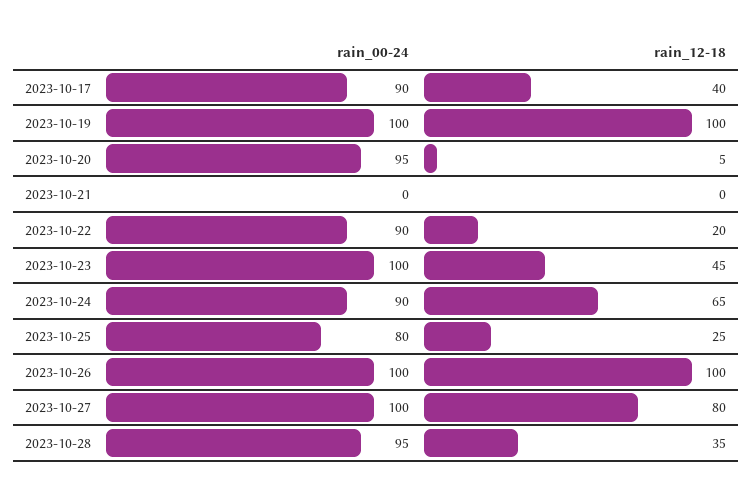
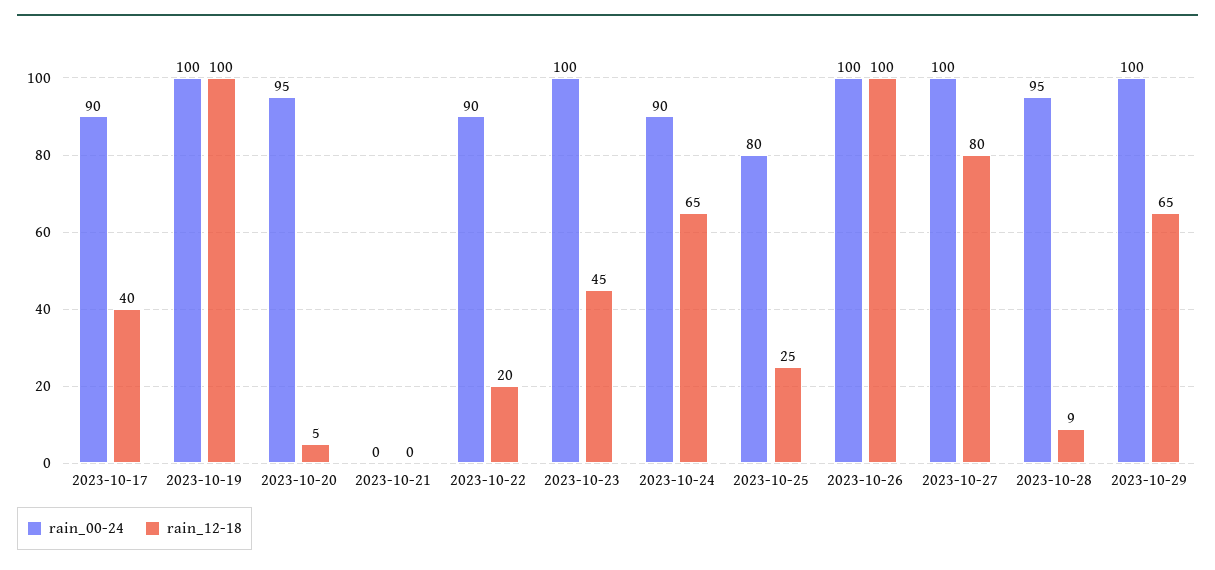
rain_12-18, 2023-10-28: 35 -> 9
rain_00-24, 2023-10-29: none -> 100
rain_12-18, 2023-10-29: none -> 65

